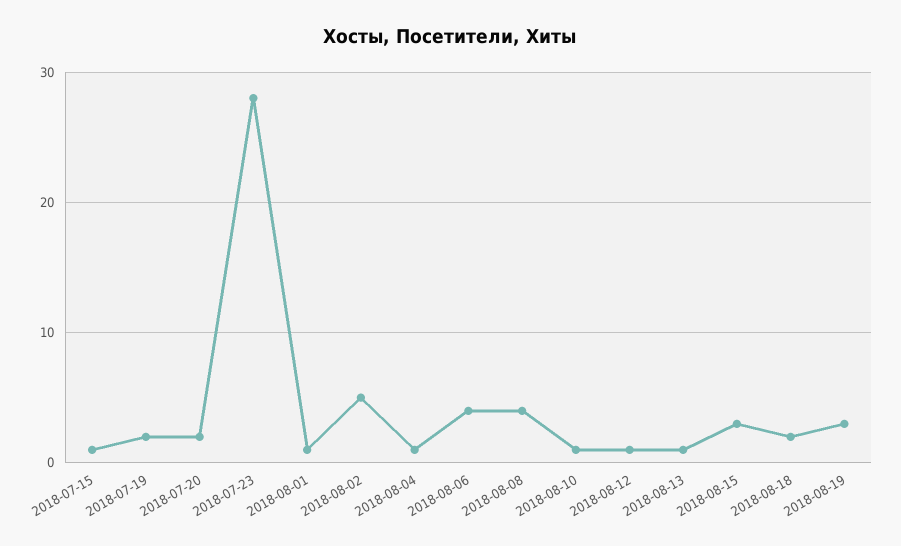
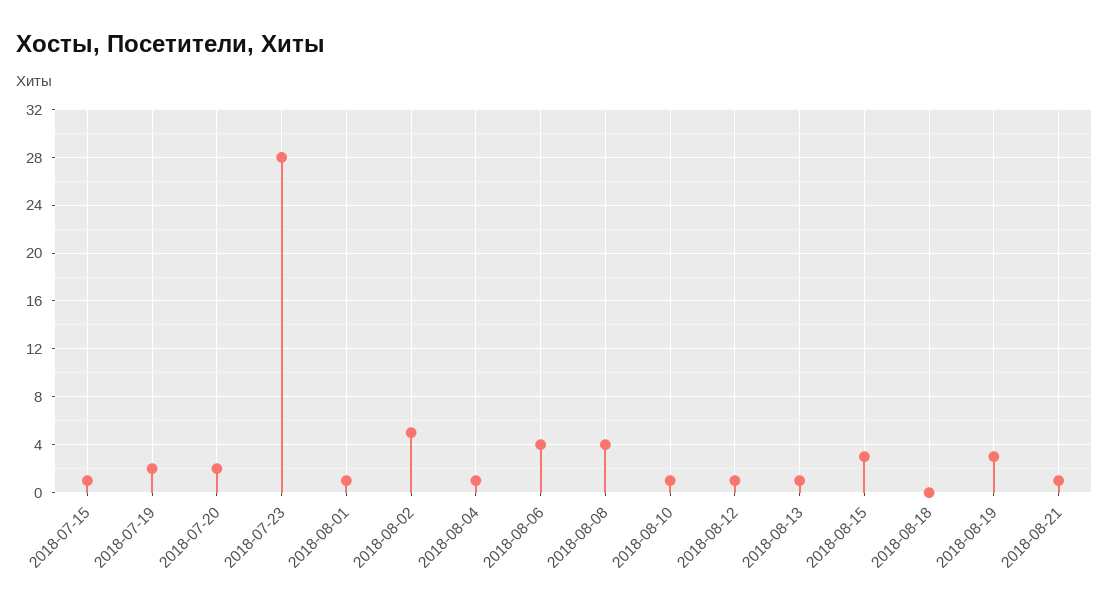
2018-08-18: 2 -> 0
2018-08-21: none -> 1

